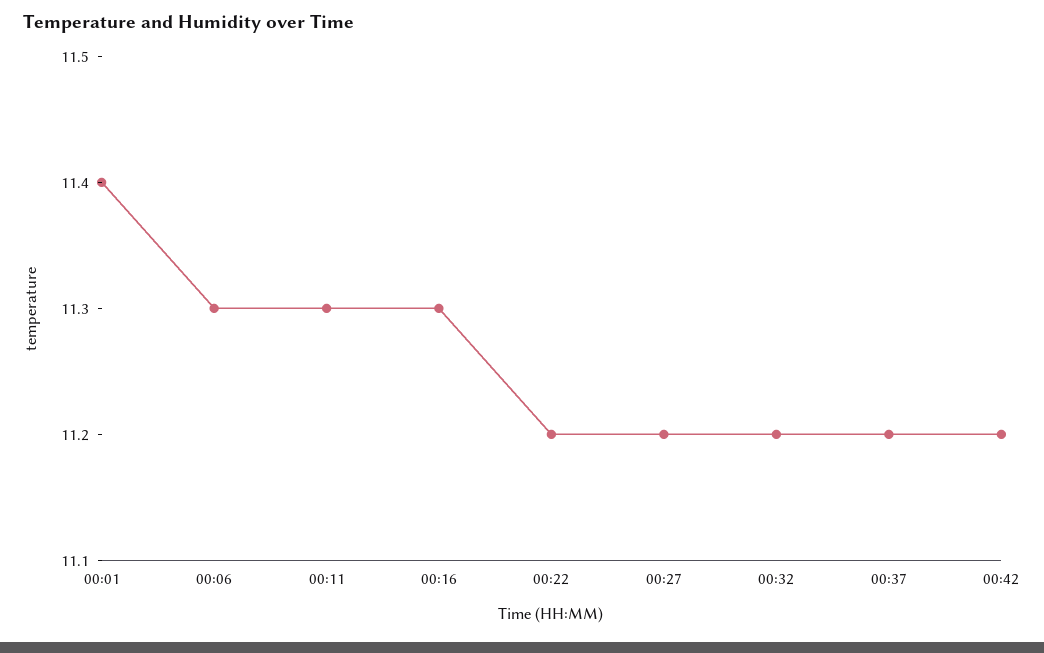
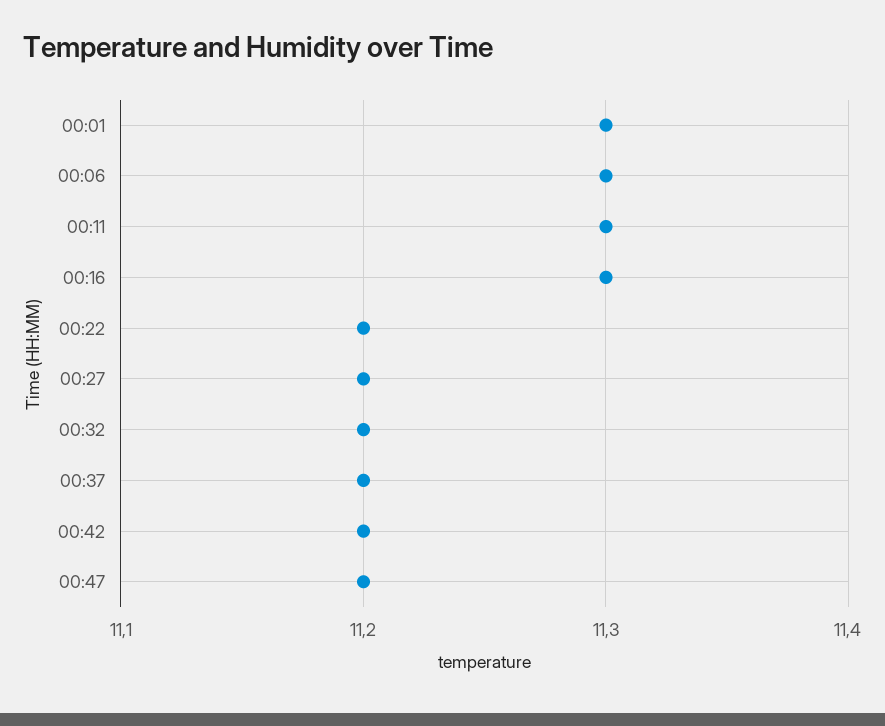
00:01: 11.4 -> 11.3
00:47: none -> 11.2

